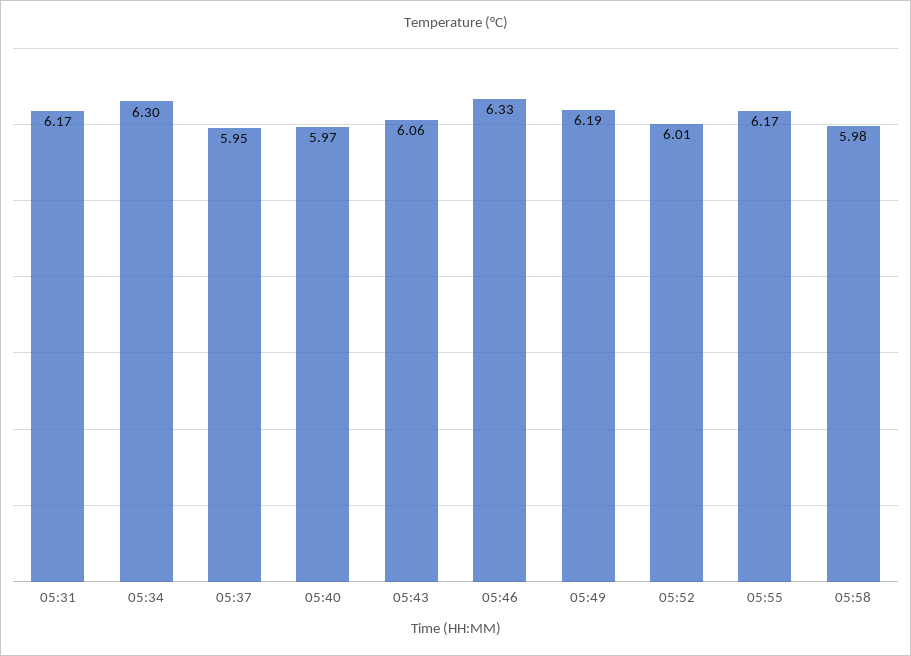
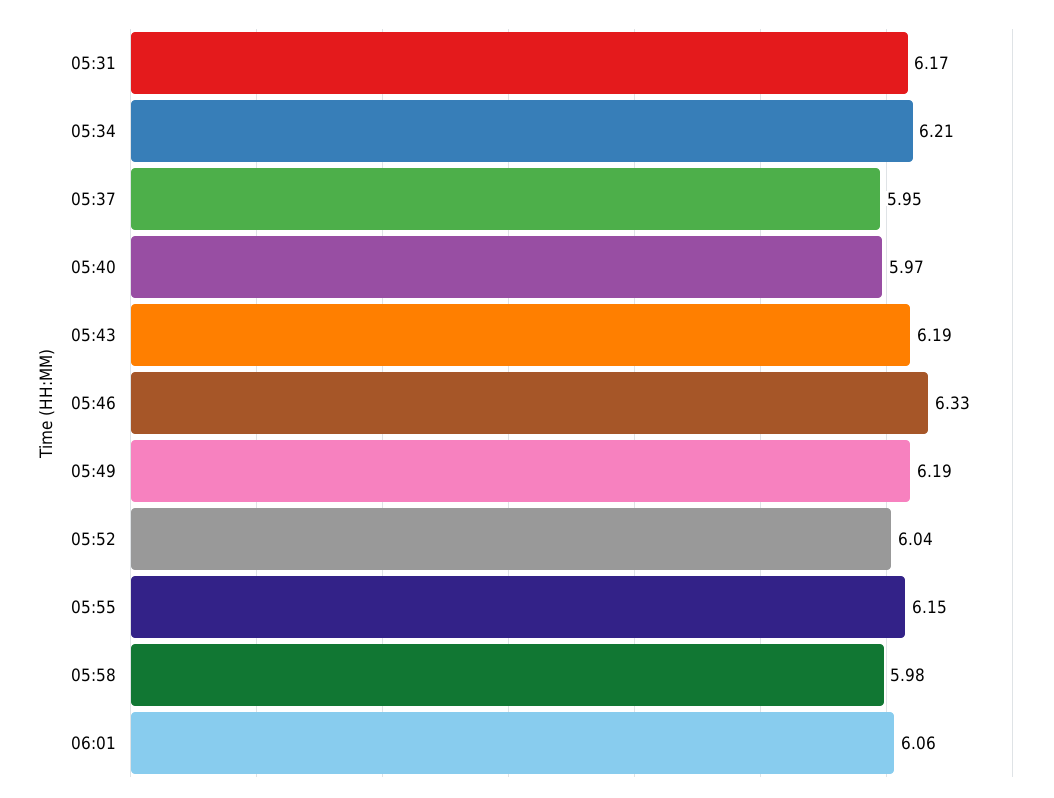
05:34: 6.3 -> 6.21
05:43: 6.06 -> 6.19
05:52: 6.01 -> 6.04
05:55: 6.17 -> 6.15
06:01: none -> 6.06

